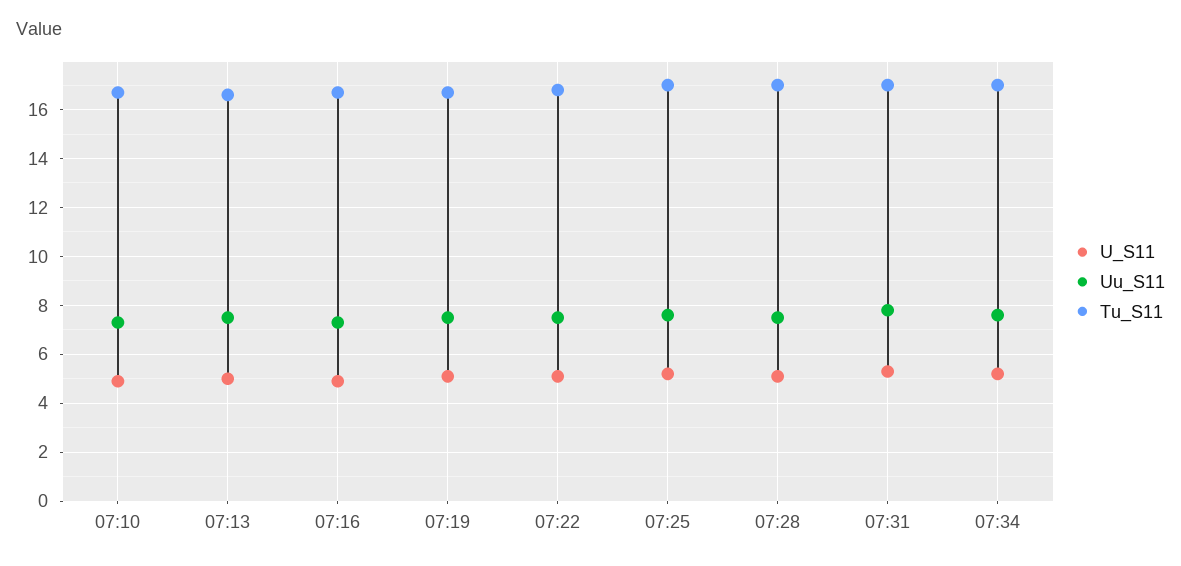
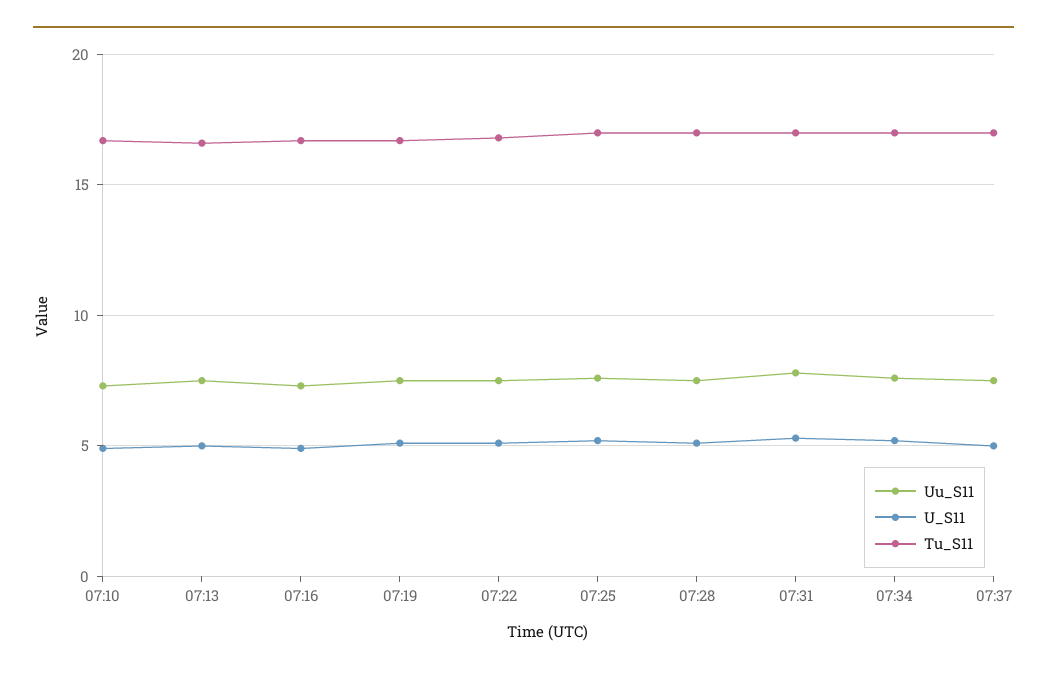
Uu_S11, 07:37: none -> 7.5
U_S11, 07:37: none -> 5
Tu_S11, 07:37: none -> 17

